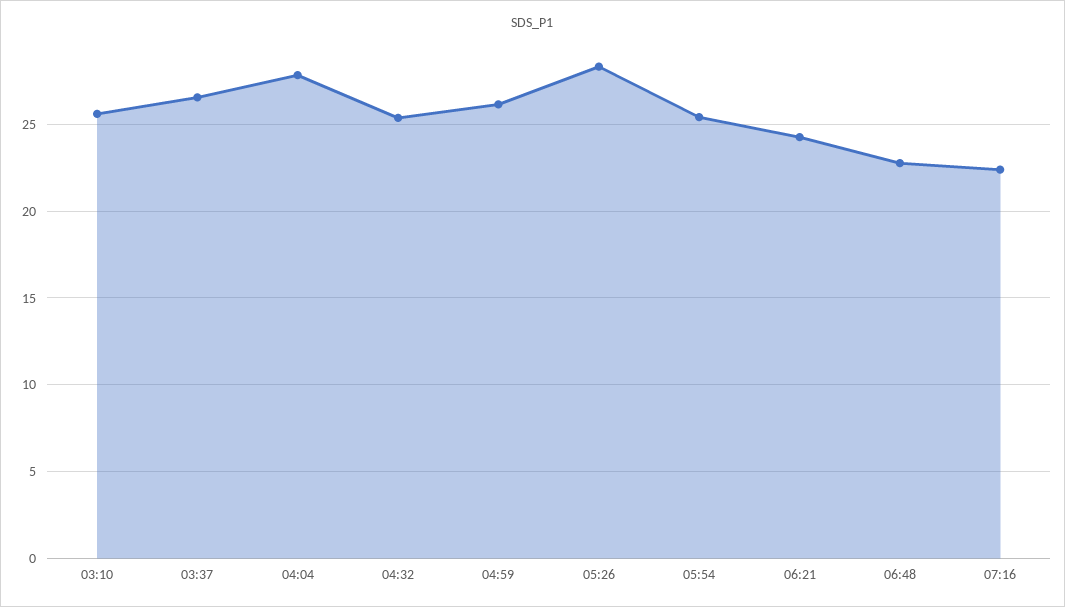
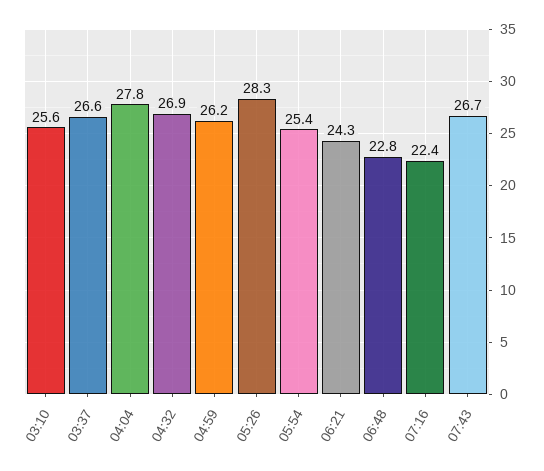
04:32: 25.5 -> 26.9
07:43: none -> 26.7

